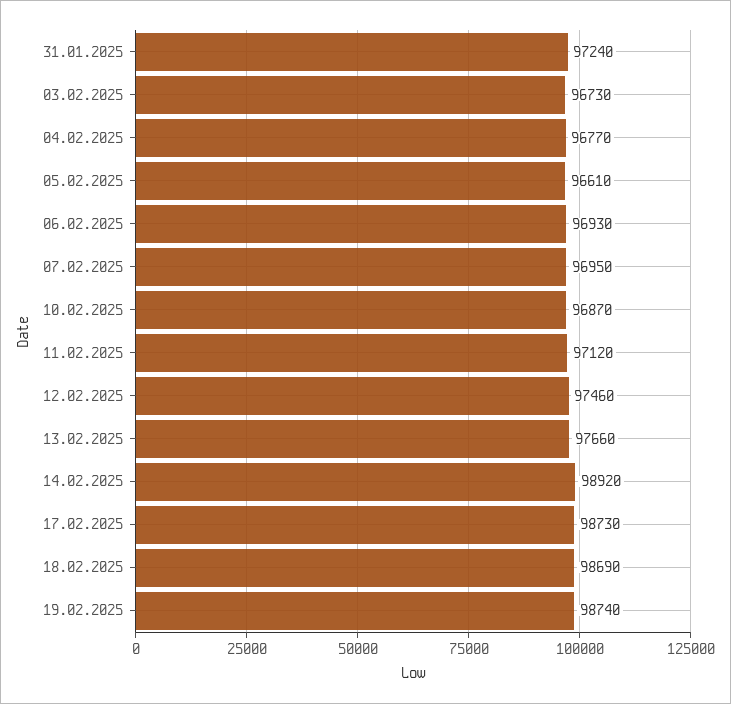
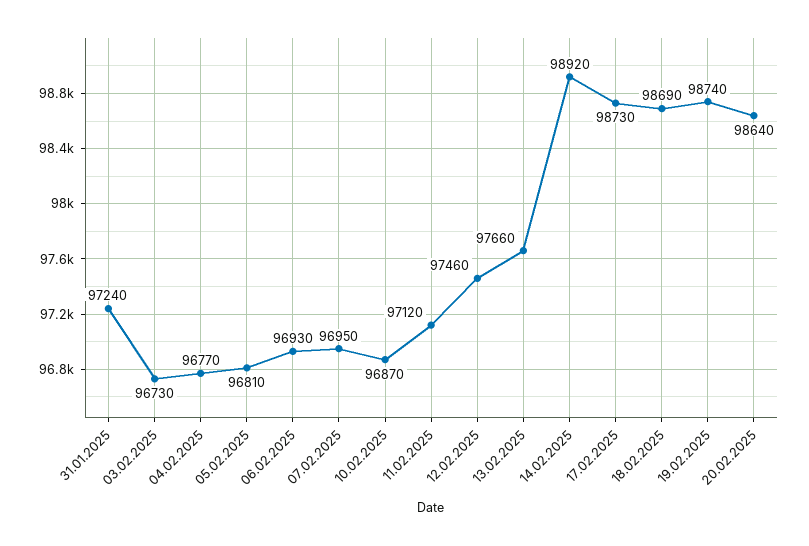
05.02.2025: 96610 -> 96810
20.02.2025: none -> 98640

